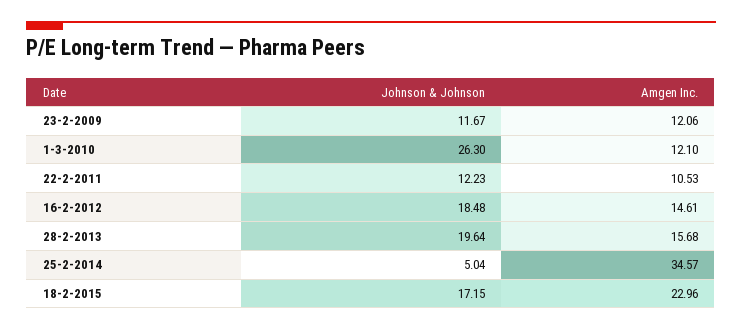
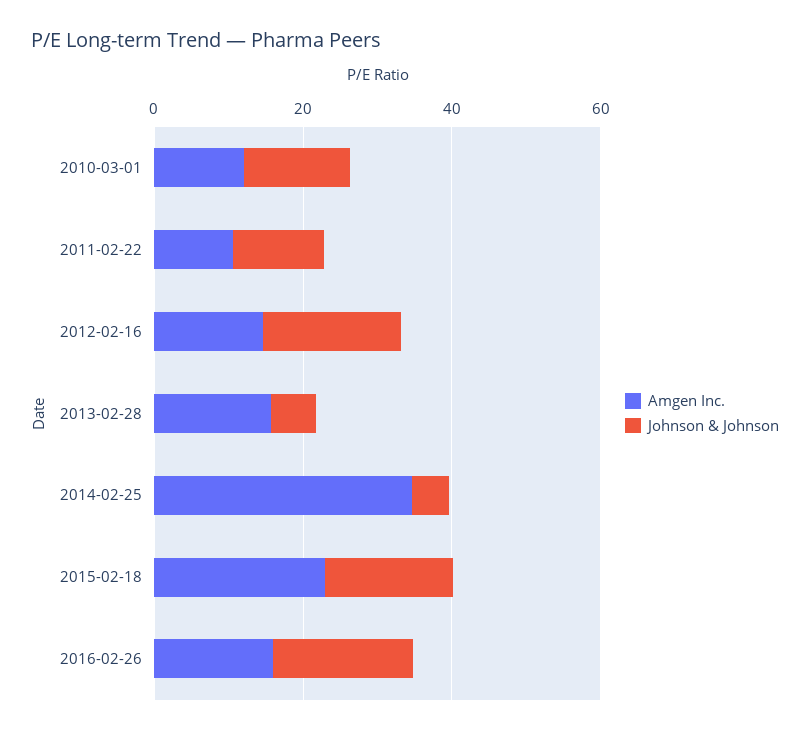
Johnson & Johnson, 23-2-2009: 11.67 -> none
Amgen Inc., 23-2-2009: 12.06 -> none
Johnson & Johnson, 1-3-2010: 26.3 -> 15
Johnson & Johnson, 28-2-2013: 19.64 -> 5
Amgen Inc., 2016-02-26: none -> 15
Johnson & Johnson, 2016-02-26: none -> 20

